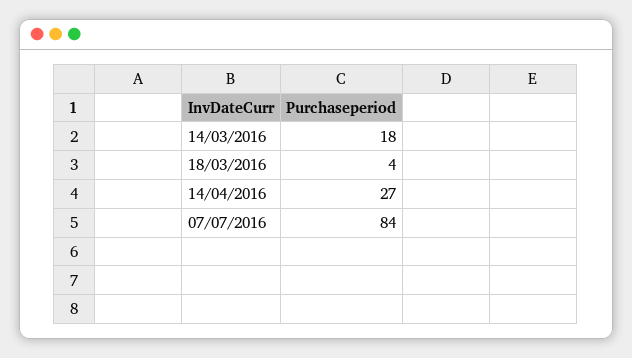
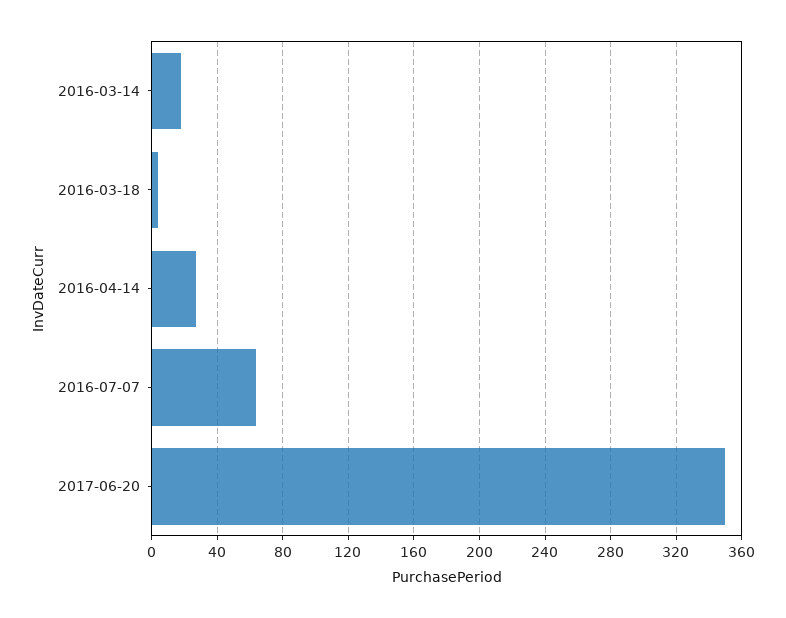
07/07/2016: 84 -> 65
2017-06-20: none -> 350

